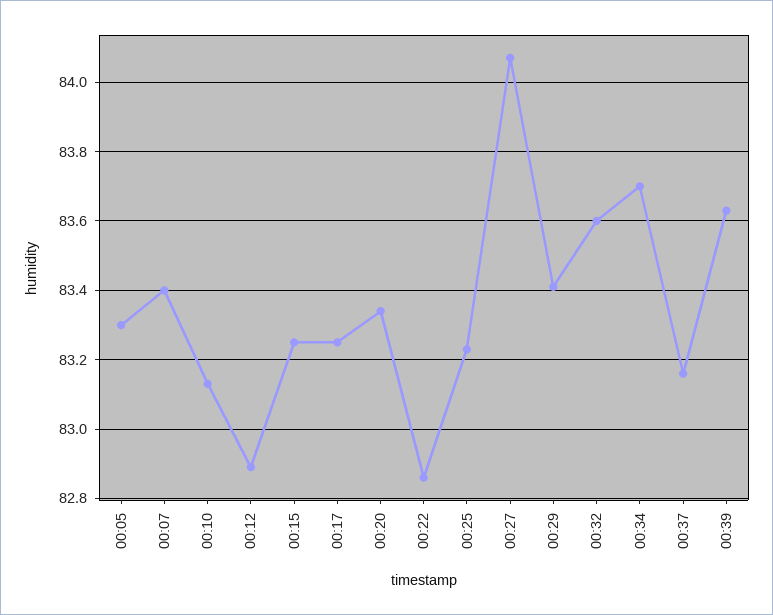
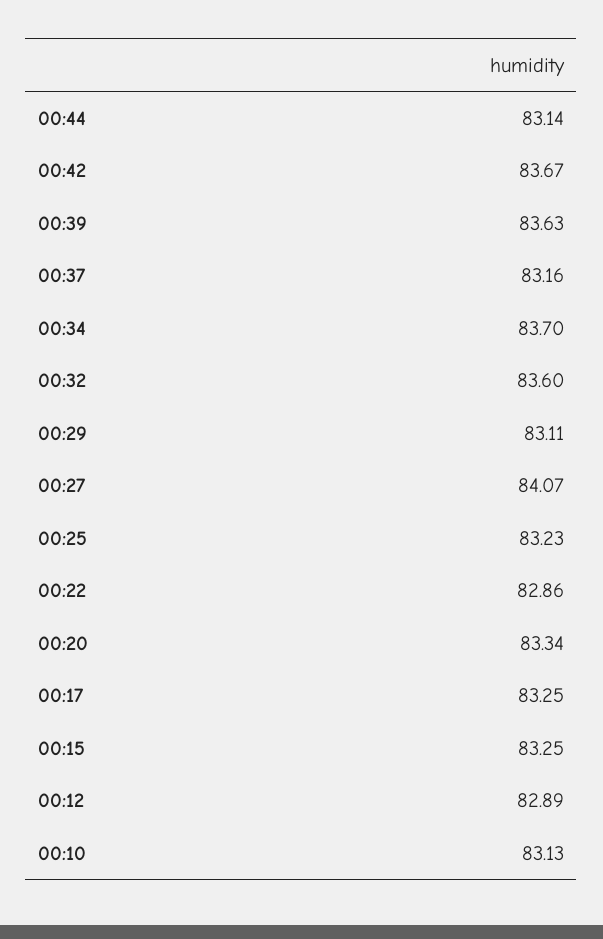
00:05: 83.3 -> none
00:07: 83.4 -> none
00:29: 83.4 -> 83.11
00:44: none -> 83.14
00:42: none -> 83.67

